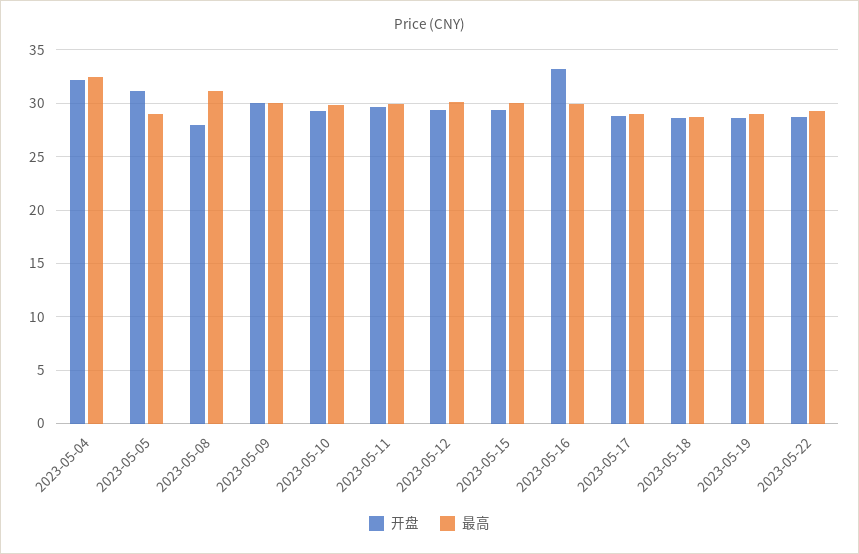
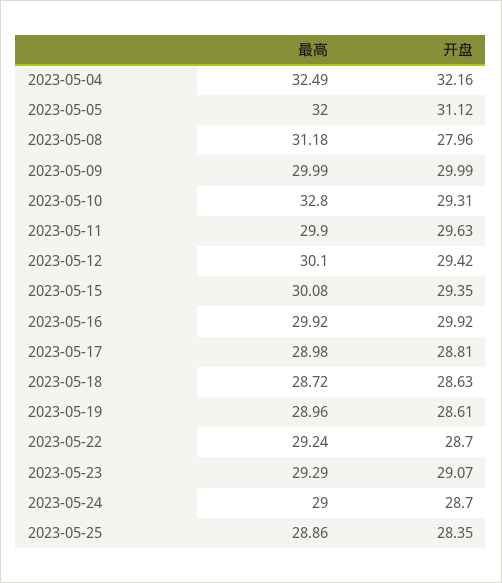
最高, 2023-05-05: 29 -> 32
最高, 2023-05-10: 30 -> 32.8
开盘, 2023-05-16: 33 -> 29.92
最高, 2023-05-23: none -> 29.29
开盘, 2023-05-23: none -> 29.07
最高, 2023-05-24: none -> 29
开盘, 2023-05-24: none -> 28.7
最高, 2023-05-25: none -> 28.86
开盘, 2023-05-25: none -> 28.35

